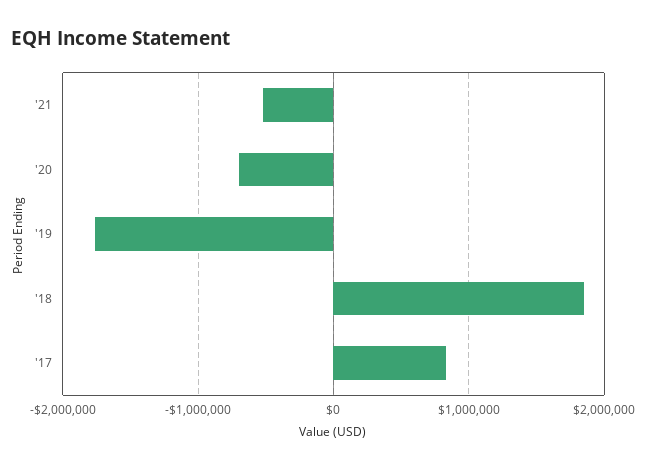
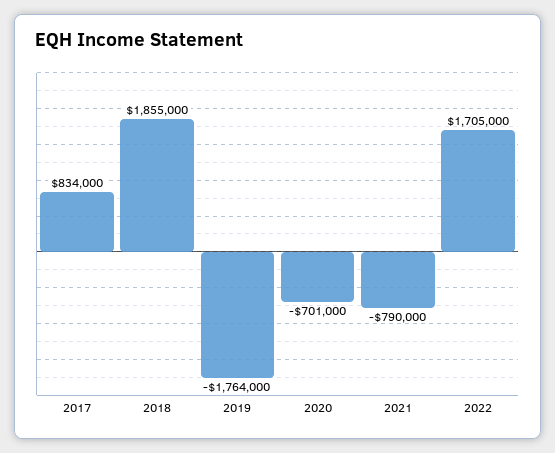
'21: -500000 -> -790000
2022: none -> 1705000

